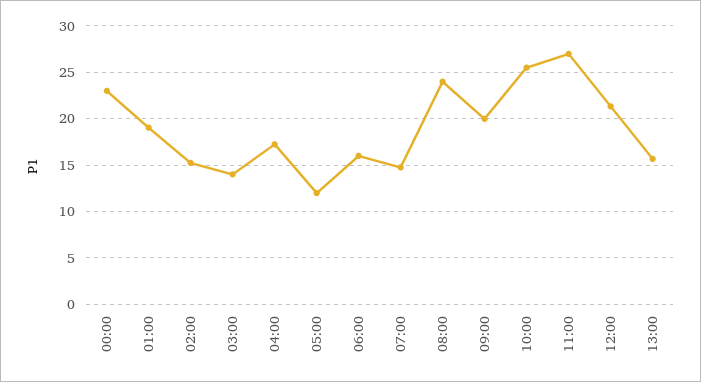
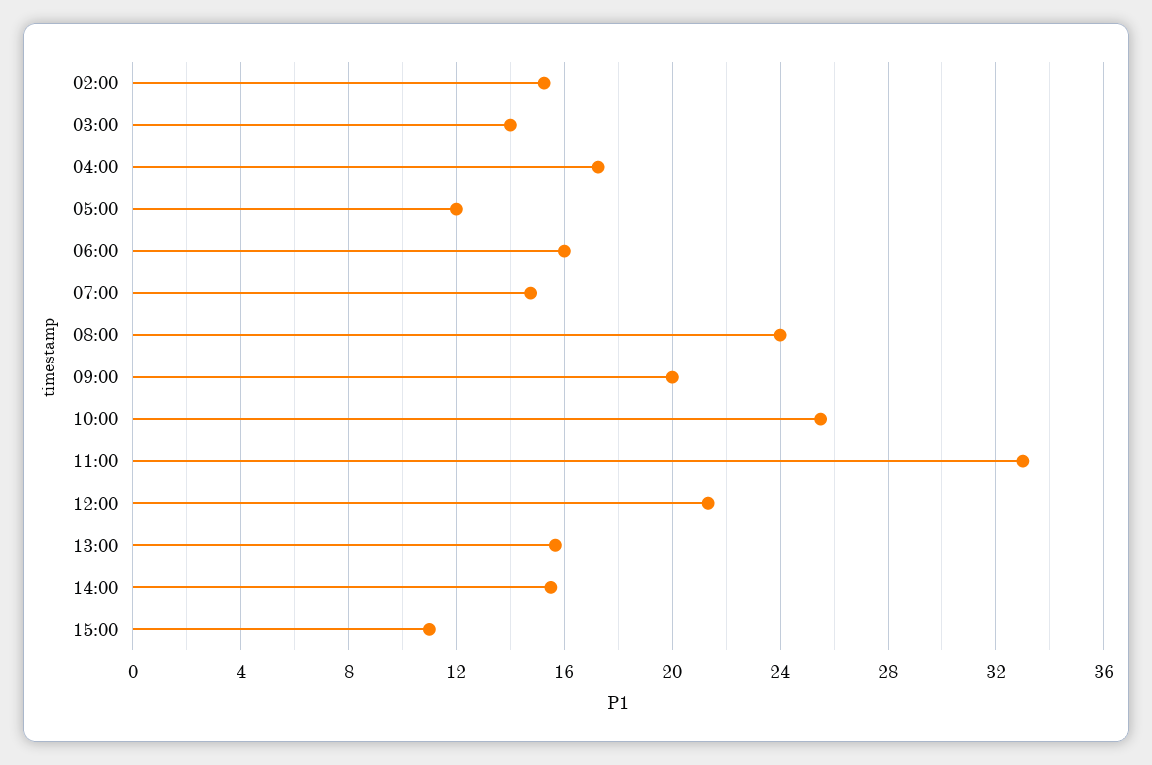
00:00: 23 -> none
01:00: 19 -> none
11:00: 27 -> 33
14:00: none -> 15.5
15:00: none -> 11

